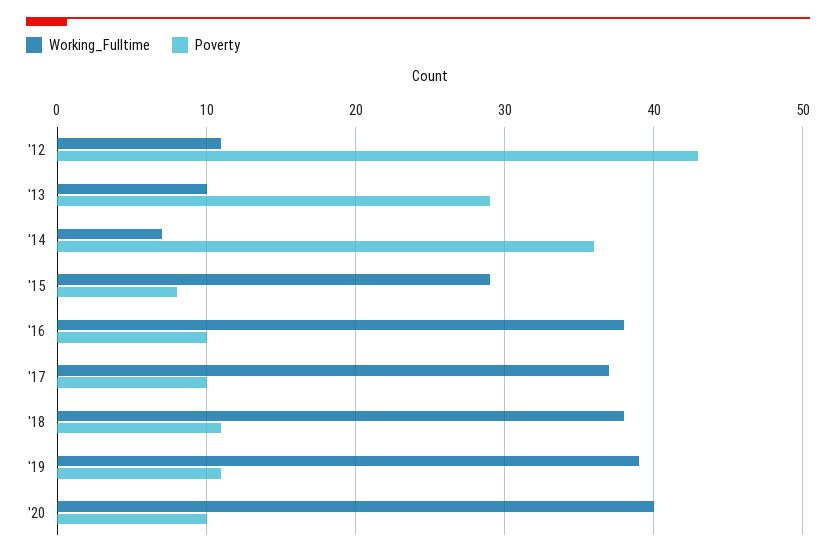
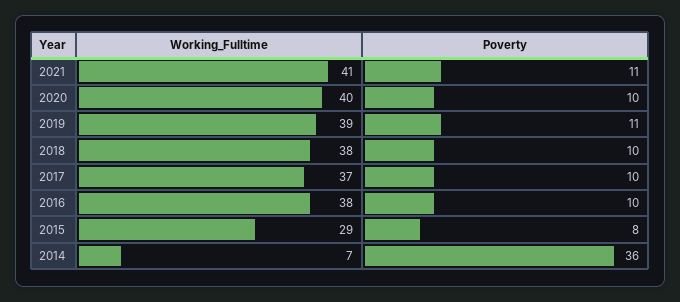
Working_Fulltime, '12: 11 -> none
Poverty, '12: 43 -> none
Working_Fulltime, '13: 10 -> none
Poverty, '13: 29 -> none
Poverty, '18: 11 -> 10
Working_Fulltime, 2021: none -> 41
Poverty, 2021: none -> 11

